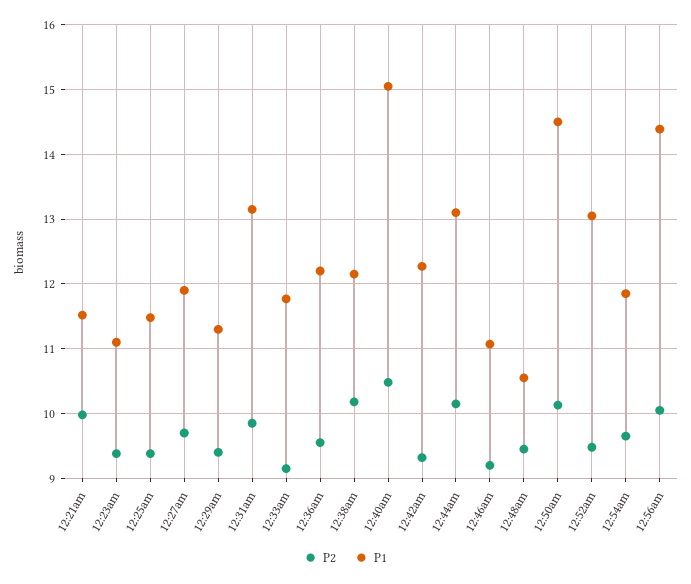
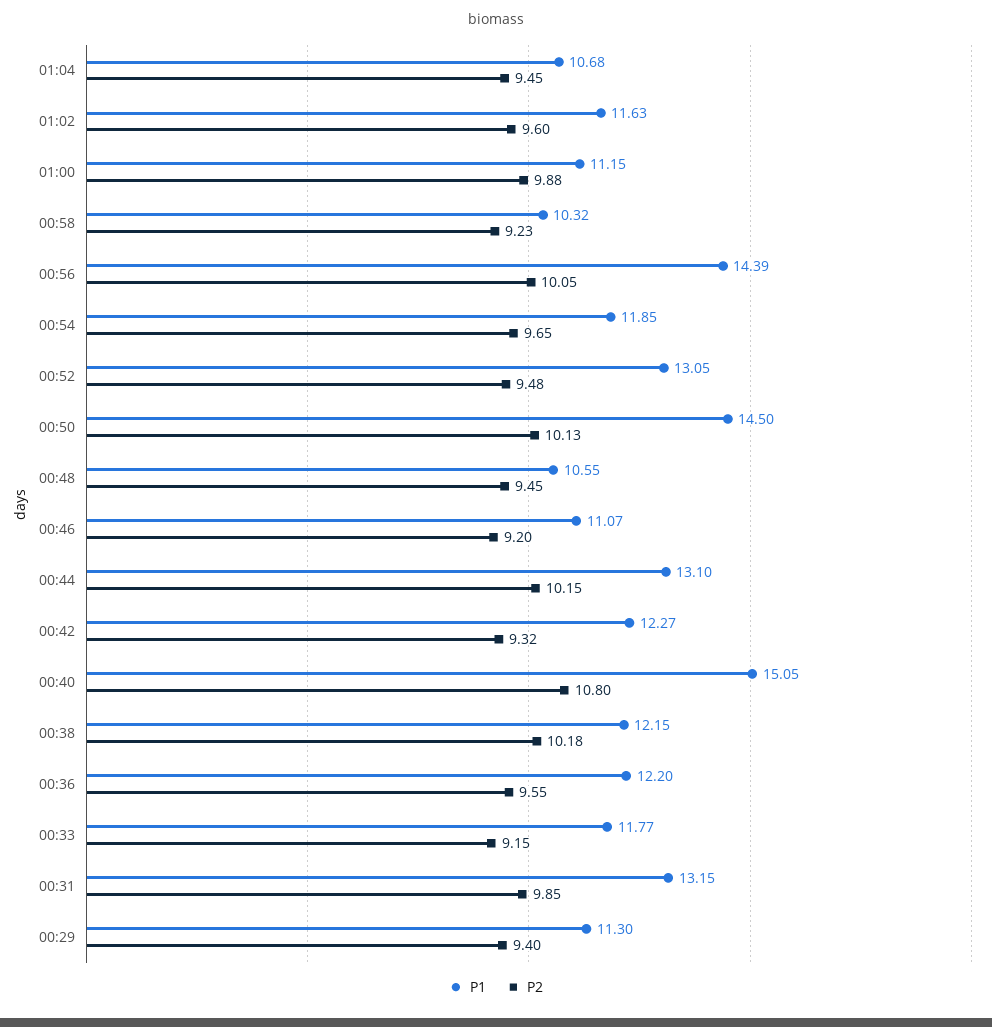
P2, 12:21am: 10 -> none
P1, 12:21am: 11.5 -> none
P2, 12:23am: 9.4 -> none
P1, 12:23am: 11.1 -> none
P2, 12:25am: 9.4 -> none
P1, 12:25am: 11.5 -> none
P2, 12:27am: 9.7 -> none
P1, 12:27am: 11.9 -> none
P2, 12:40am: 10.5 -> 10.8
P1, 01:04: none -> 10.68
P2, 01:04: none -> 9.45
P1, 01:02: none -> 11.63
P2, 01:02: none -> 9.6
P1, 01:00: none -> 11.15
P2, 01:00: none -> 9.88
P1, 00:58: none -> 10.32
P2, 00:58: none -> 9.23

